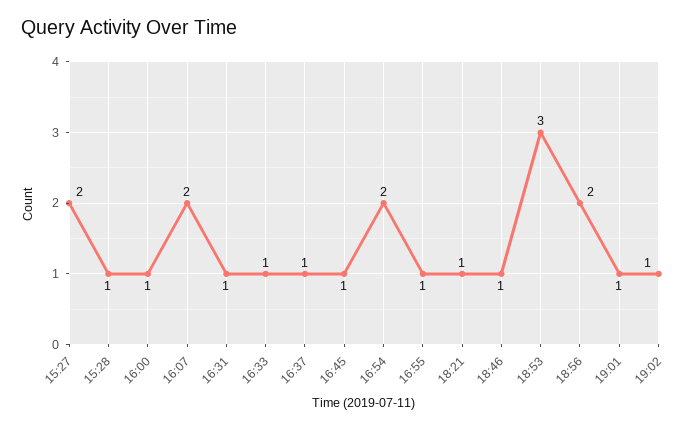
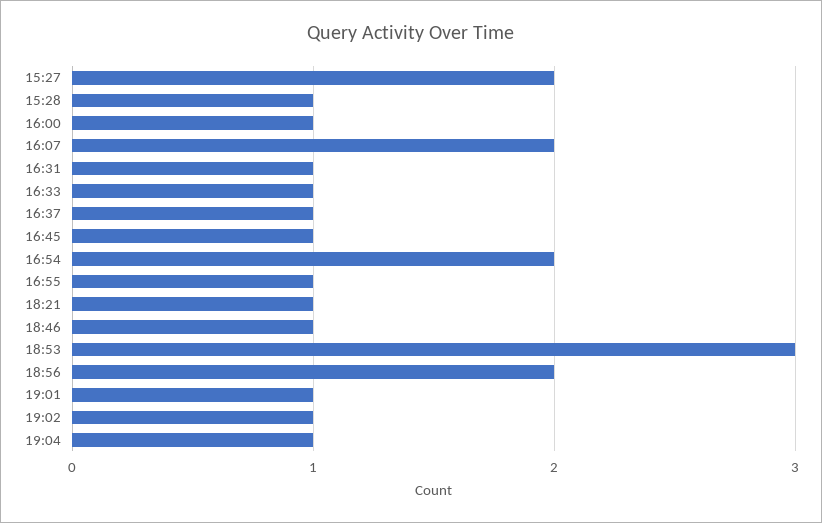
19:04: none -> 1

